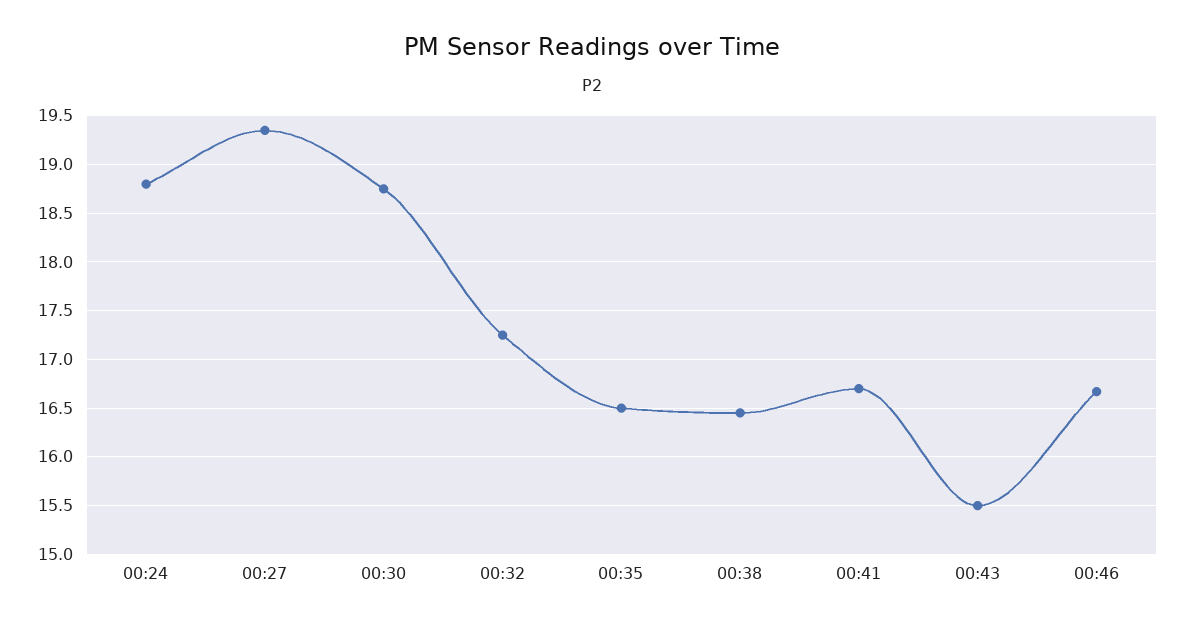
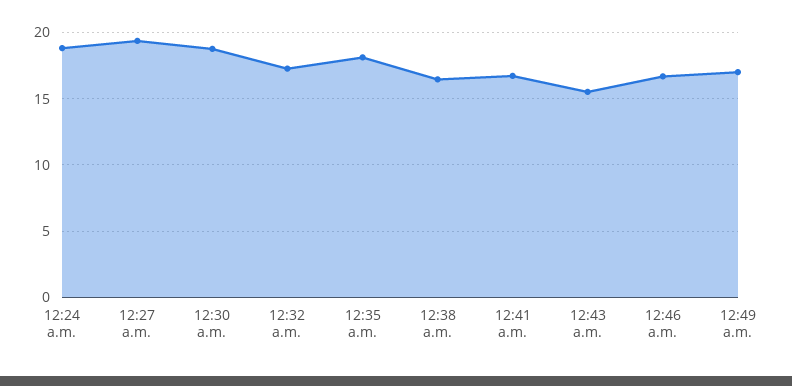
00:35: 16.5 -> 18
12:49 a.m.: none -> 17

